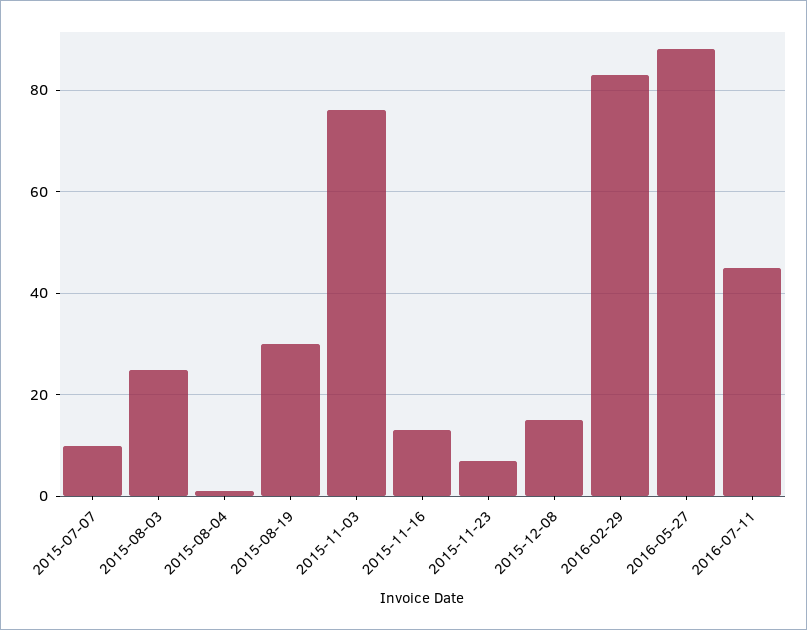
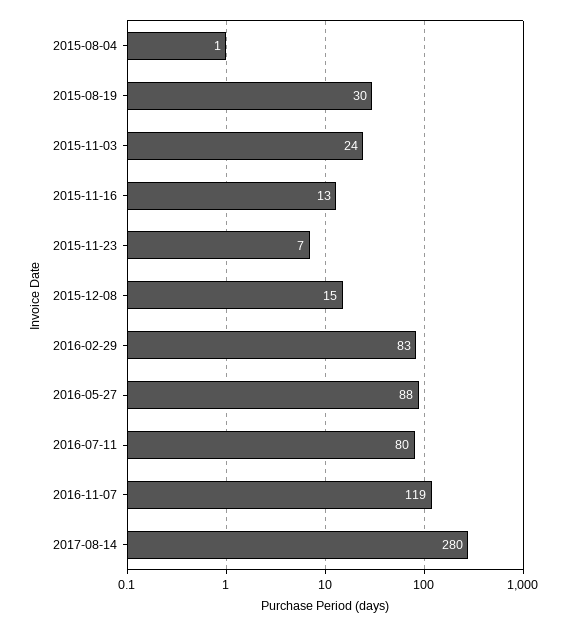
2015-07-07: 10 -> none
2015-08-03: 25 -> none
2015-11-03: 75 -> 24
2016-07-11: 45 -> 80
2016-11-07: none -> 119
2017-08-14: none -> 280

